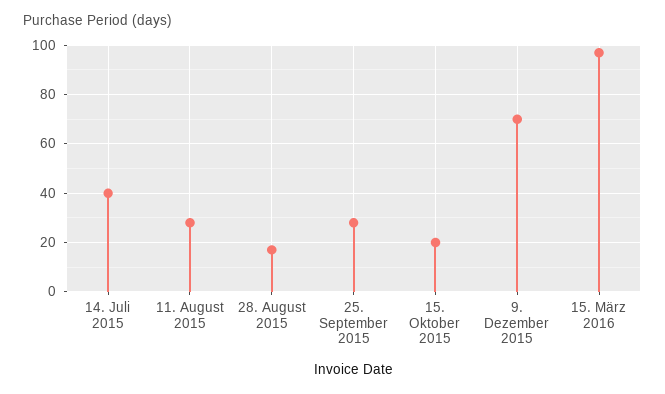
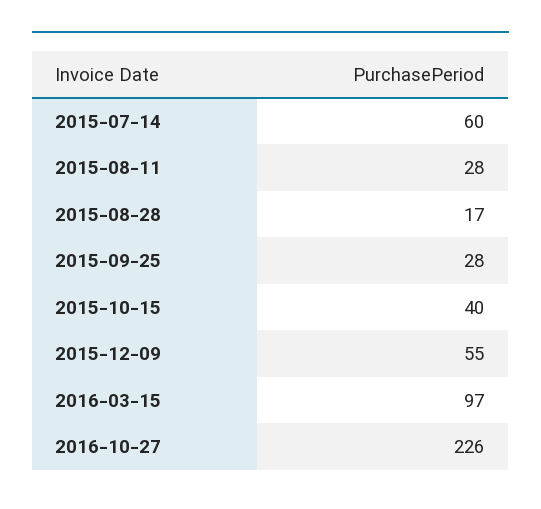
14. Juli 2015: 40 -> 60
15. Oktober 2015: 20 -> 40
9. Dezember 2015: 70 -> 55
2016-10-27: none -> 226

